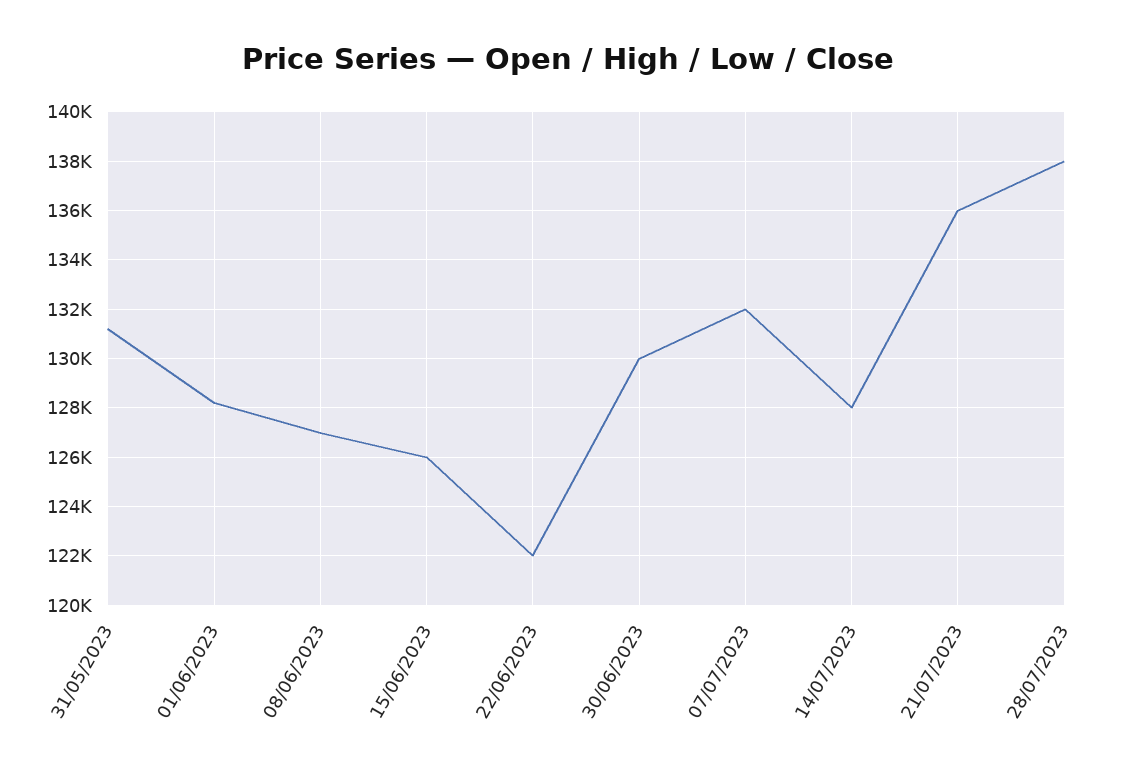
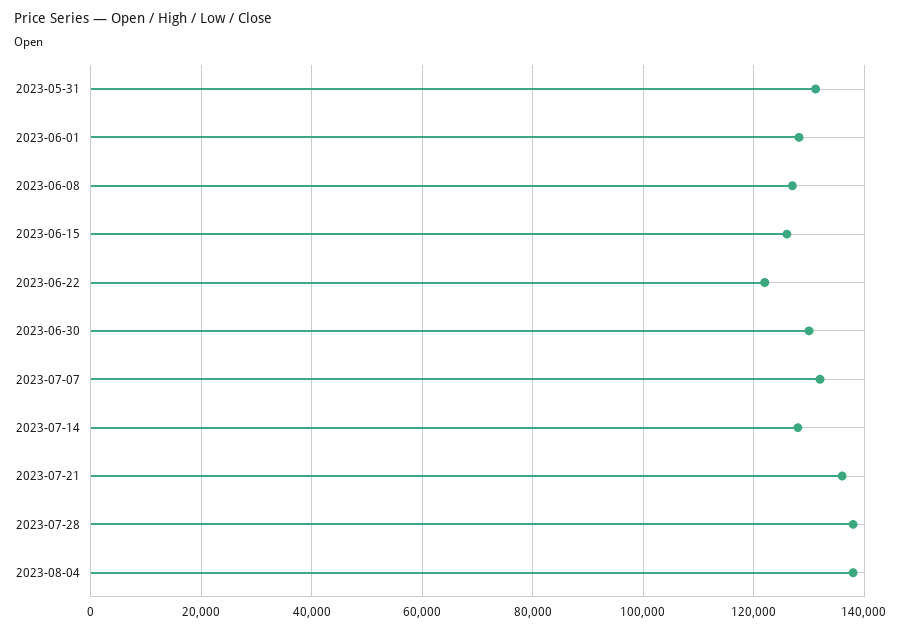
2023-08-04: none -> 138000

